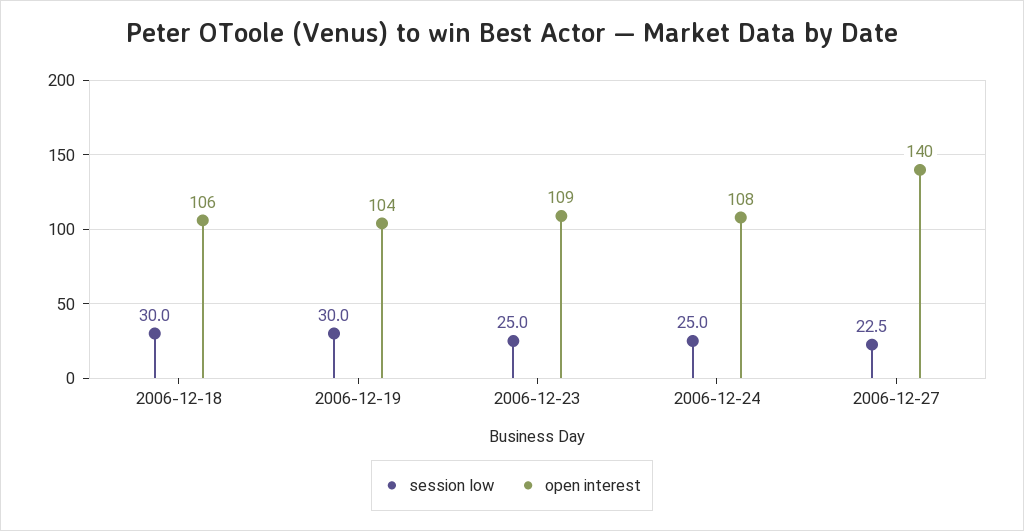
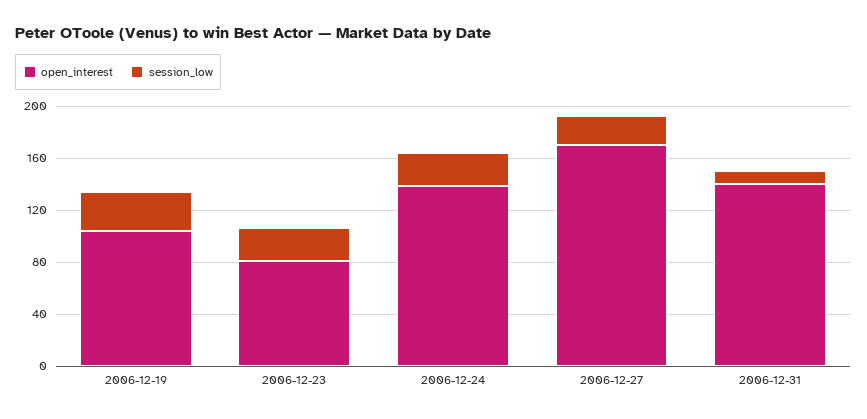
session low, 2006-12-18: 30 -> none
open interest, 2006-12-18: 106 -> none
open interest, 2006-12-23: 109 -> 80
open interest, 2006-12-24: 108 -> 140
open interest, 2006-12-27: 140 -> 170
open interest, 2006-12-31: none -> 140
session low, 2006-12-31: none -> 10

